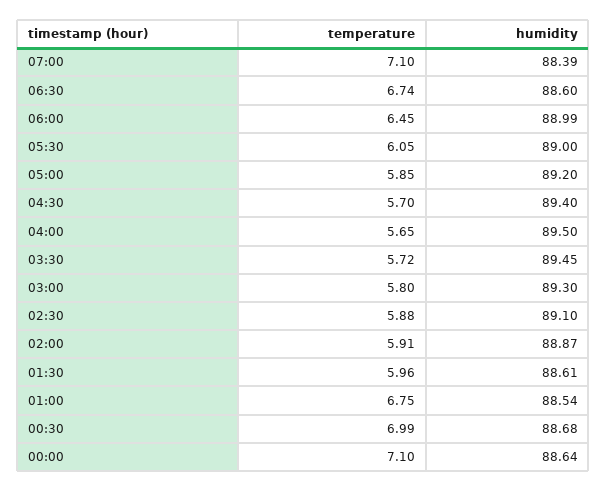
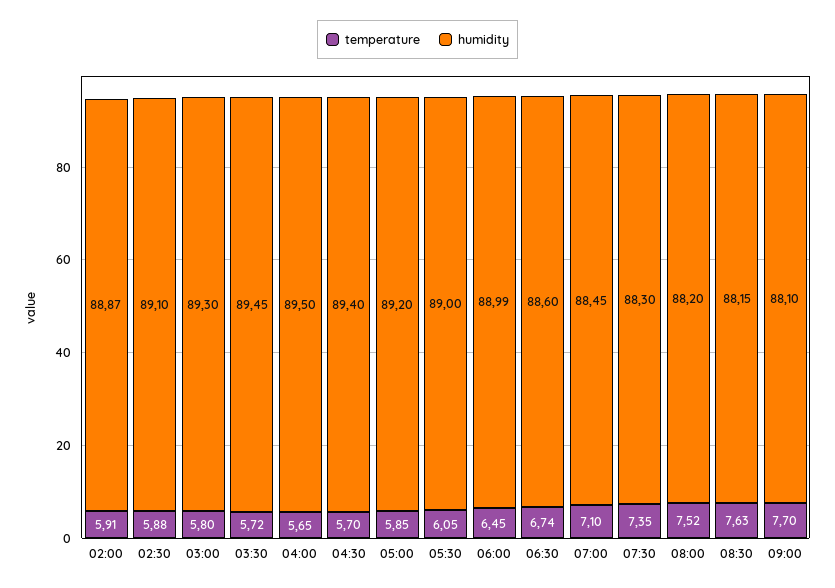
humidity, 07:00: 88.39 -> 88.45
temperature, 01:30: 5.96 -> none
humidity, 01:30: 88.61 -> none
temperature, 01:00: 6.75 -> none
humidity, 01:00: 88.54 -> none
temperature, 00:30: 6.99 -> none
humidity, 00:30: 88.68 -> none
temperature, 00:00: 7.1 -> none
humidity, 00:00: 88.64 -> none
temperature, 07:30: none -> 7.35
humidity, 07:30: none -> 88.3
temperature, 08:00: none -> 7.52
humidity, 08:00: none -> 88.2
temperature, 08:30: none -> 7.63
humidity, 08:30: none -> 88.15
temperature, 09:00: none -> 7.7
humidity, 09:00: none -> 88.1

